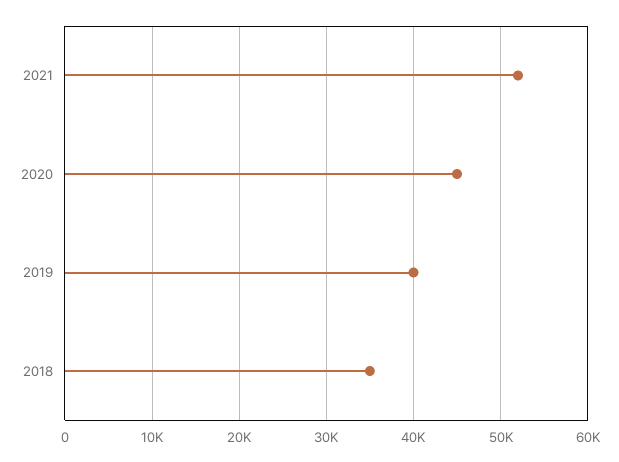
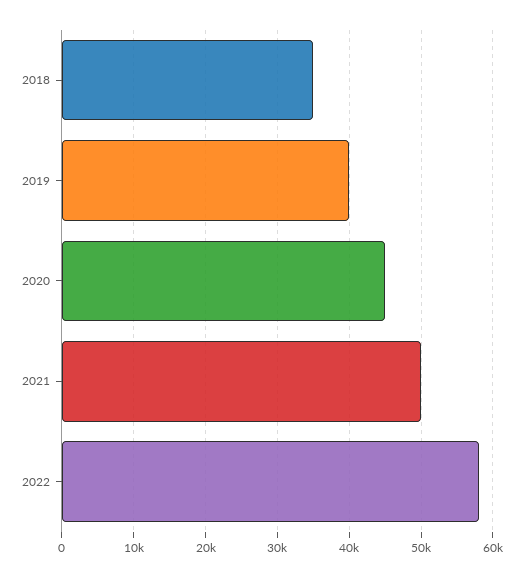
2021: 52000 -> 50000
2022: none -> 58000

